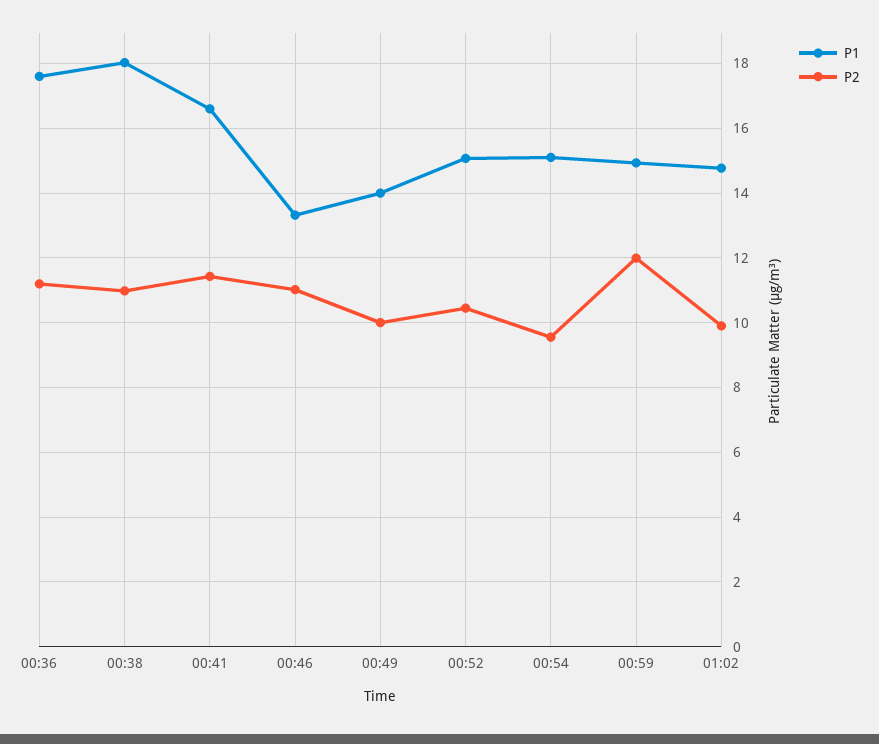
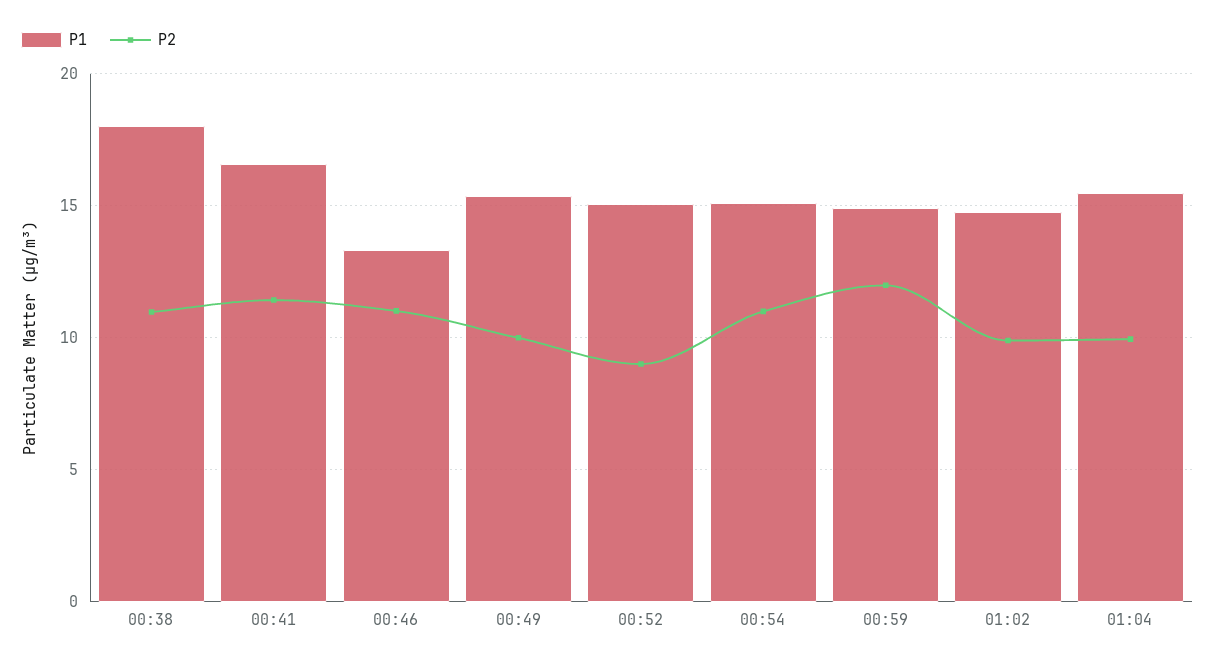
P1, 00:36: 17.6 -> none
P2, 00:36: 11.2 -> none
P1, 00:49: 14 -> 15.5
P2, 00:52: 10.4 -> 9
P2, 00:54: 9.6 -> 11
P1, 01:04: none -> 15.5
P2, 01:04: none -> 10

